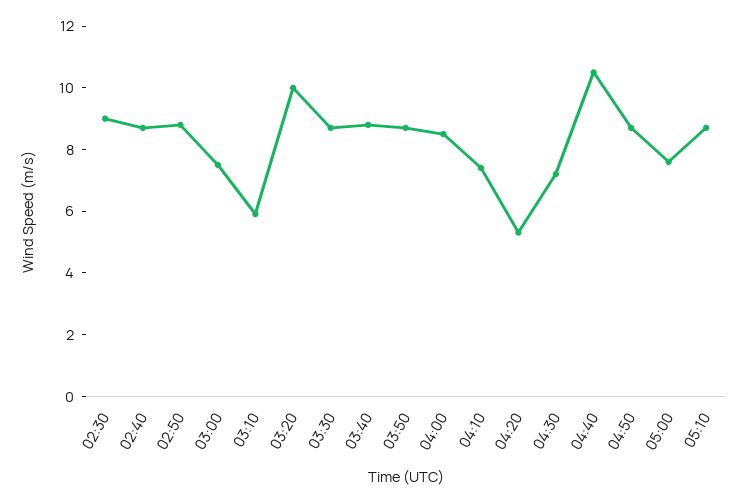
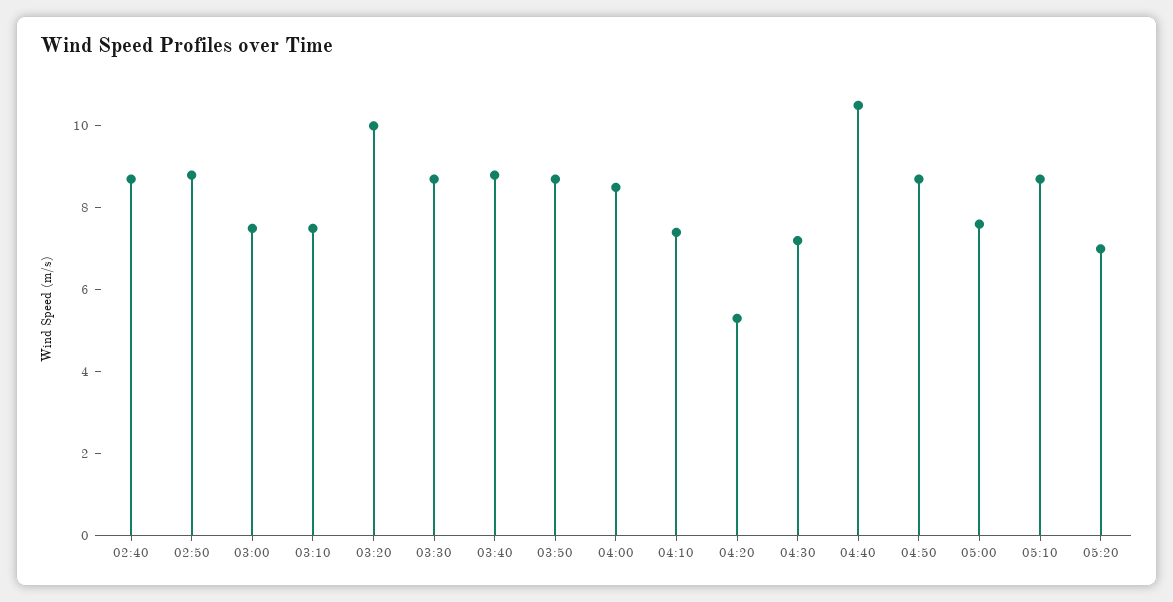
02:30: 9 -> none
03:10: 6 -> 7.5
05:20: none -> 7

